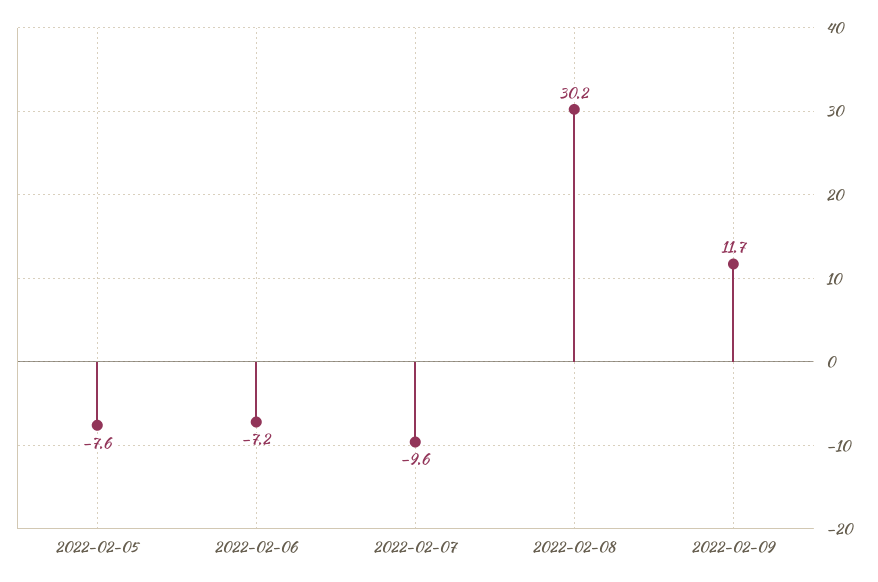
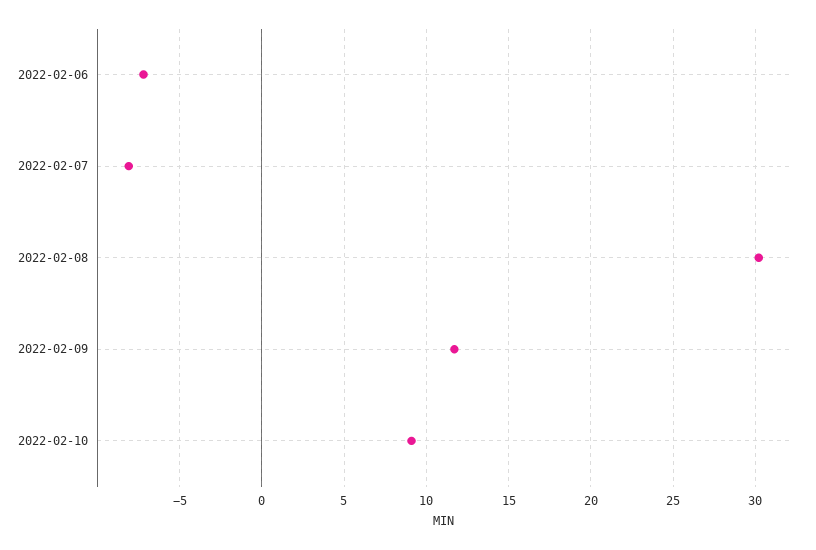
2022-02-05: -7.6 -> none
2022-02-07: -9.6 -> -8
2022-02-10: none -> 9

